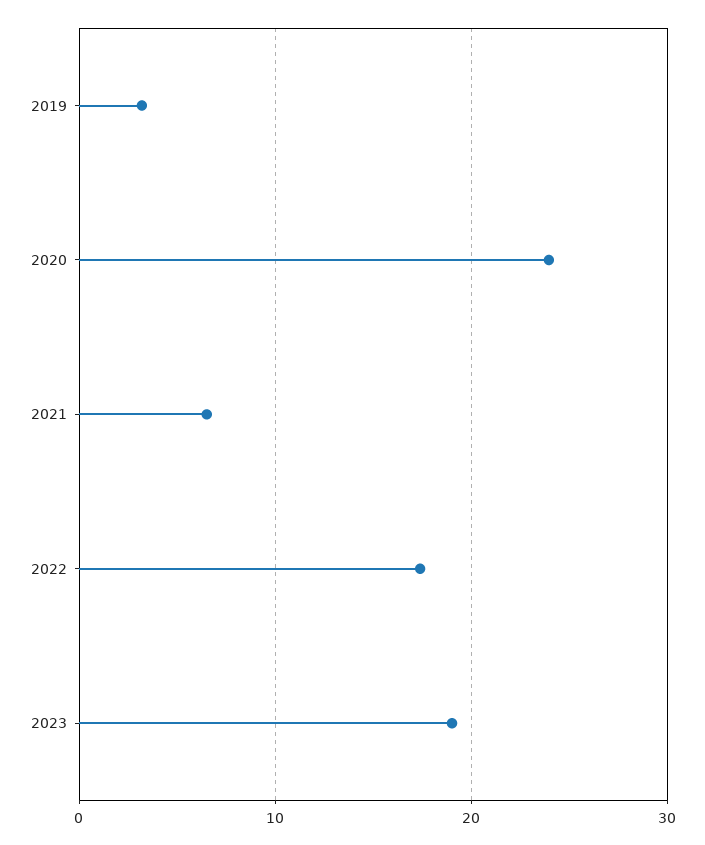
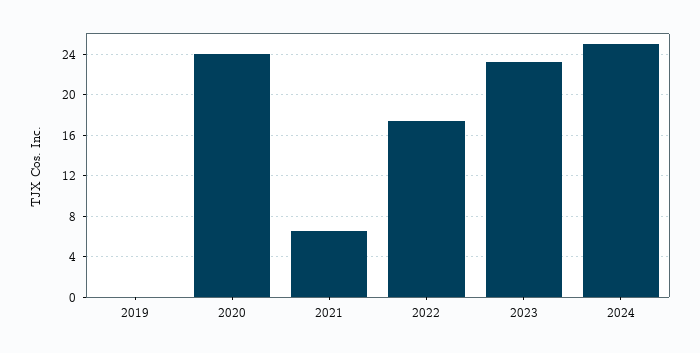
2019: 3 -> 0
2023: 19 -> 23
2024: none -> 25

